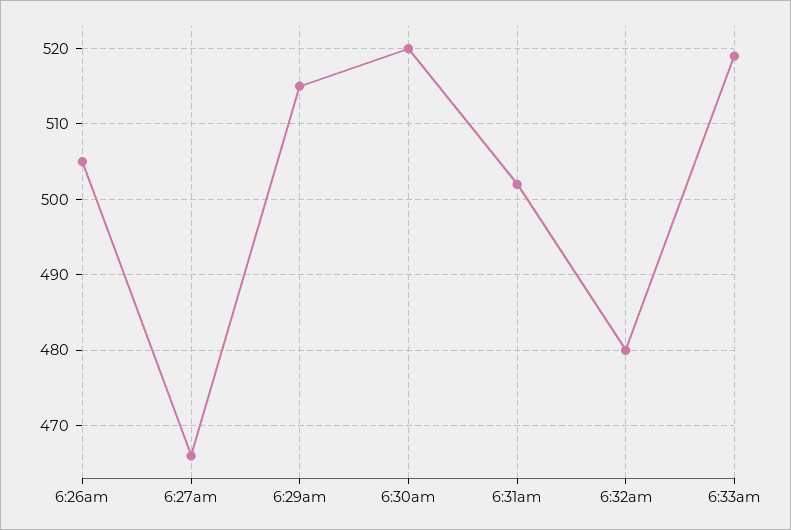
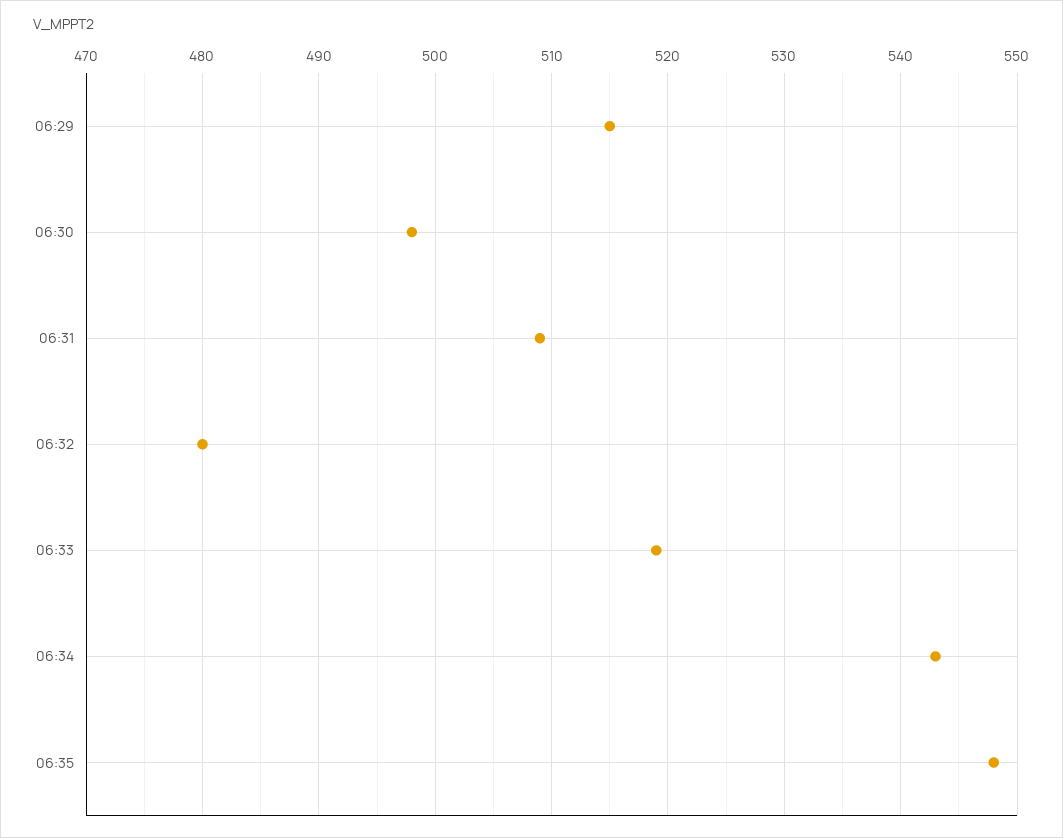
6:26am: 505 -> none
6:27am: 466 -> none
6:30am: 520 -> 498
6:31am: 502 -> 509
06:34: none -> 543
06:35: none -> 548

